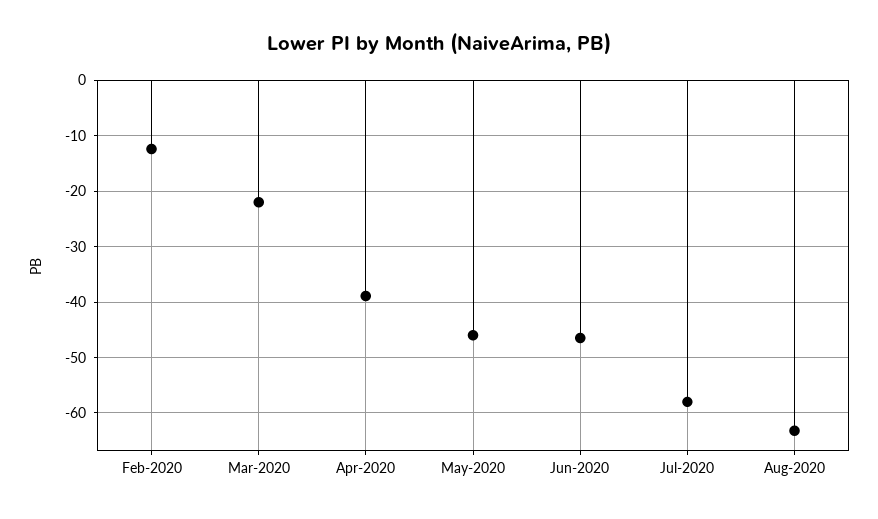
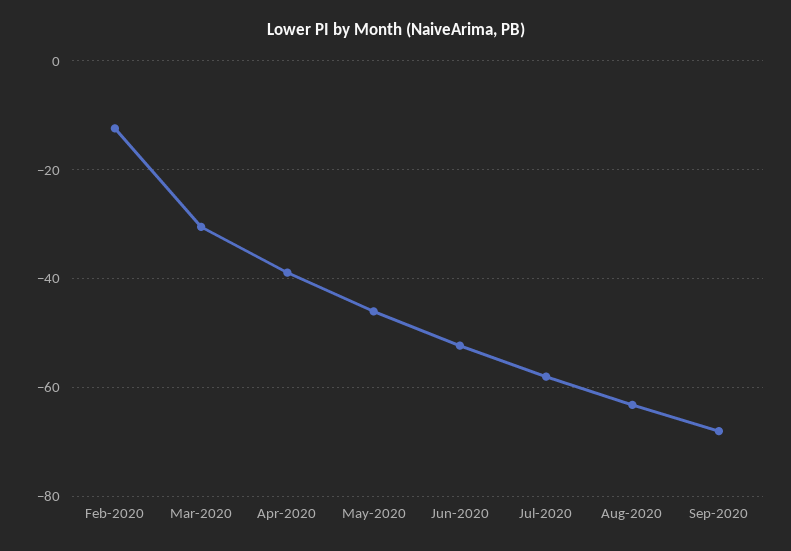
Mar-2020: -22 -> -30
Jun-2020: -46 -> -52
Sep-2020: none -> -68

